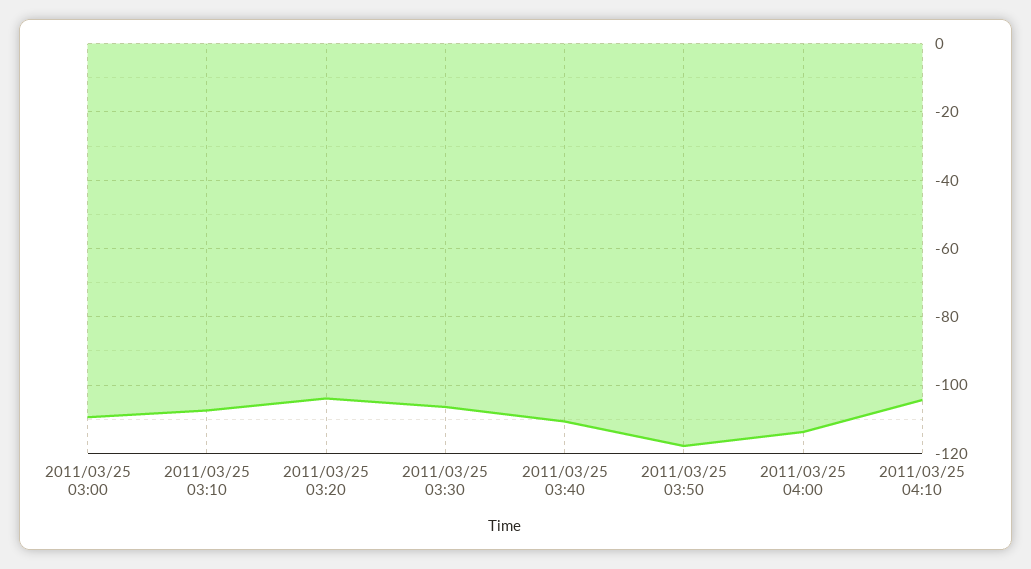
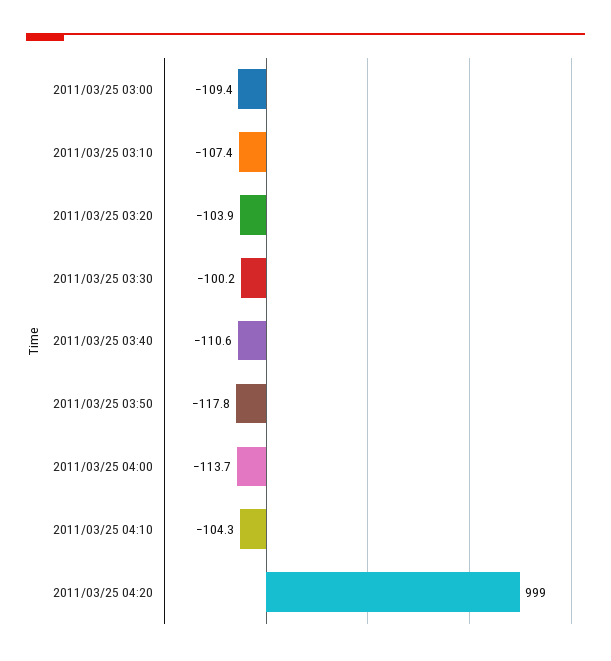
2011/03/25 03:30: -106 -> -100.2
2011/03/25 04:20: none -> 999

